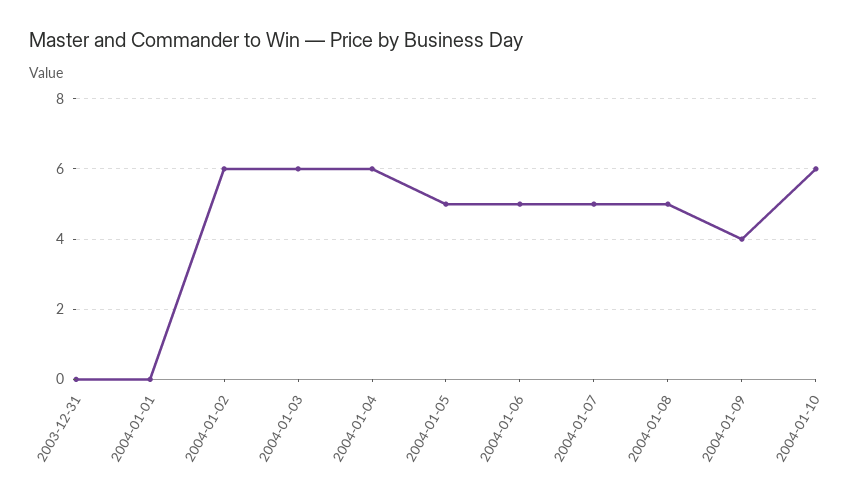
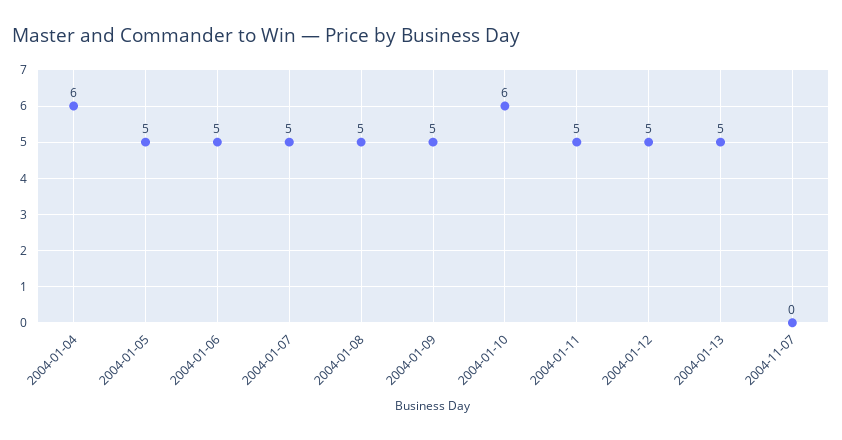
2003-12-31: 0 -> none
2004-01-01: 0 -> none
2004-01-02: 6 -> none
2004-01-03: 6 -> none
2004-01-09: 4 -> 5
2004-01-11: none -> 5
2004-01-12: none -> 5
2004-01-13: none -> 5
2004-11-07: none -> 0

